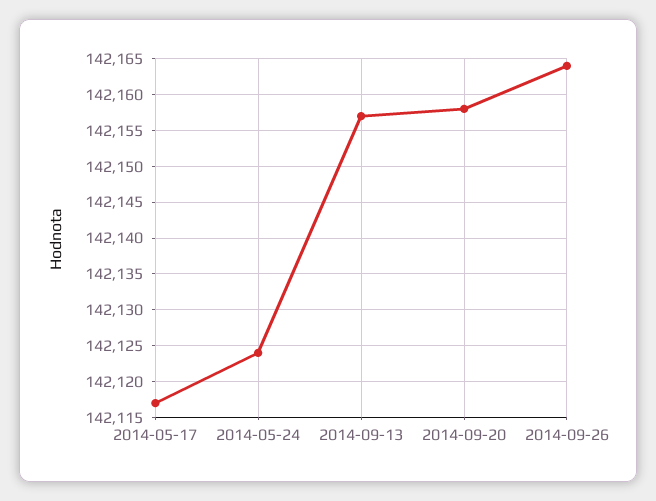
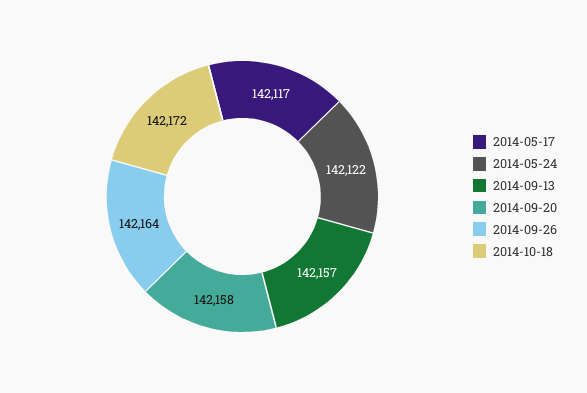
2014-05-24: 142124 -> 142122
2014-10-18: none -> 142172

